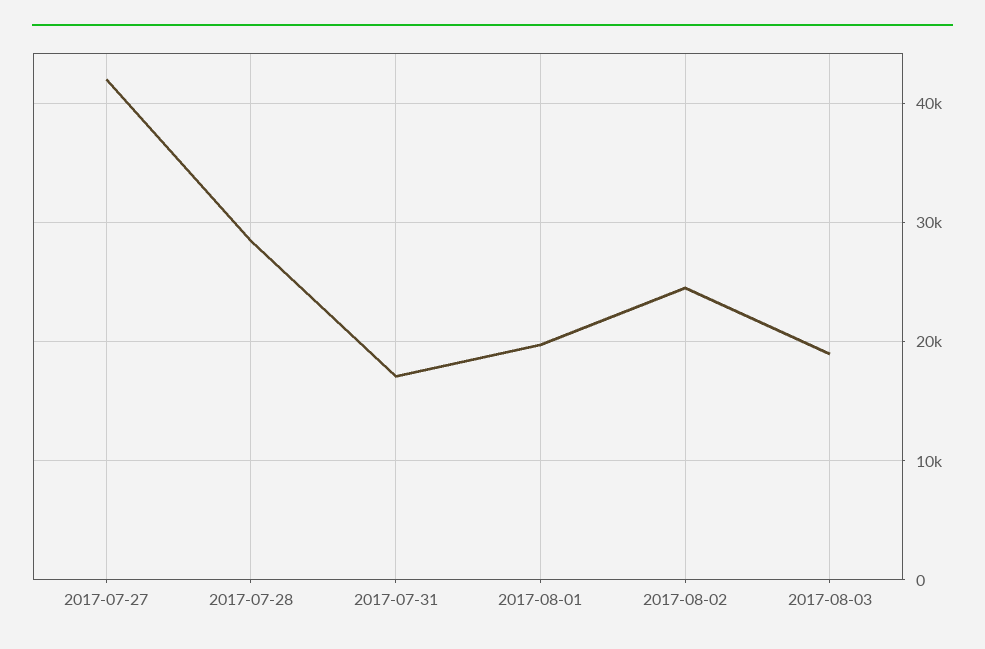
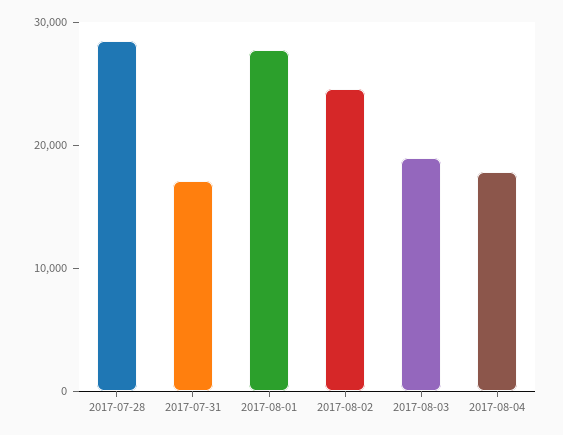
2017-07-27: 42000 -> none
2017-08-01: 20000 -> 28000
2017-08-04: none -> 18000

